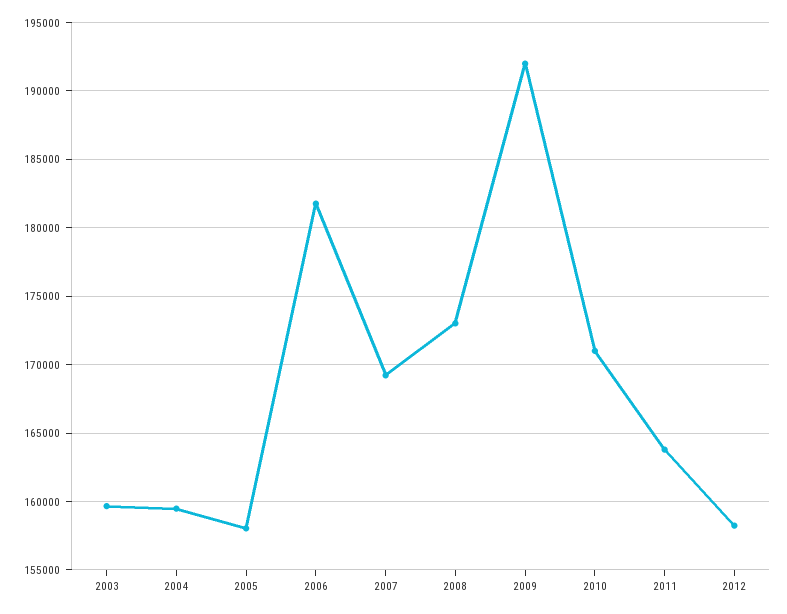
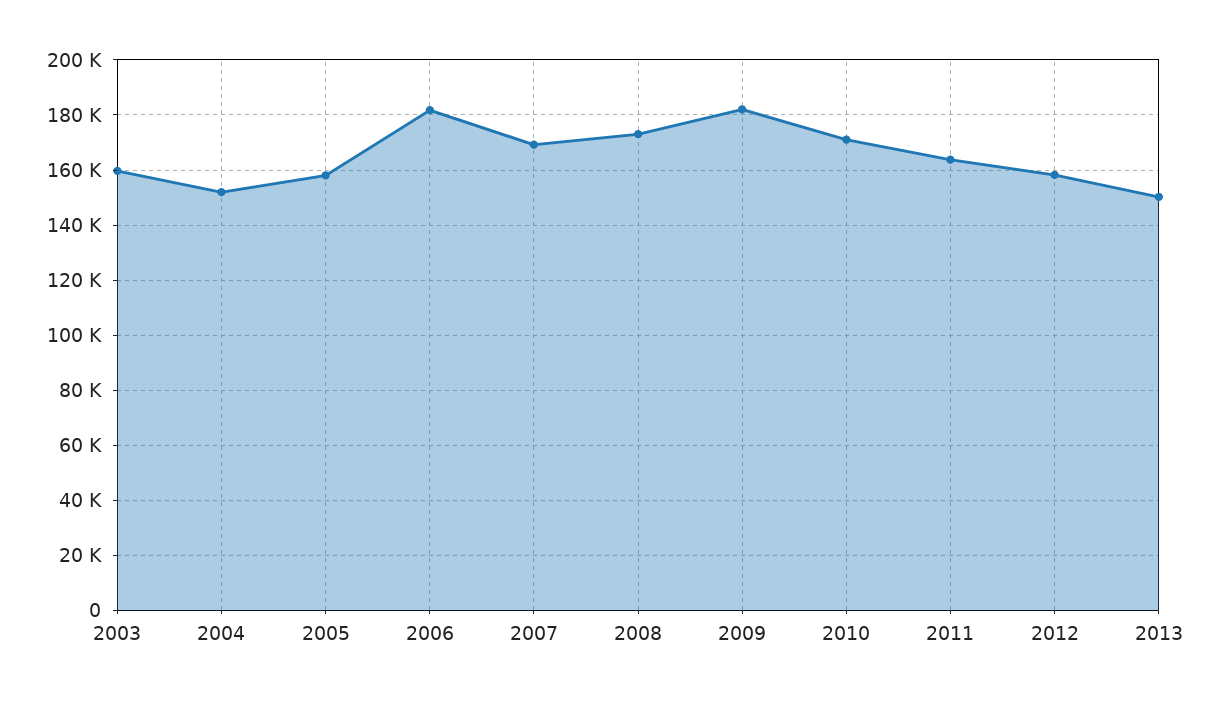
2004: 159500 -> 152500
2009: 192000 -> 182500
2013: none -> 150000

